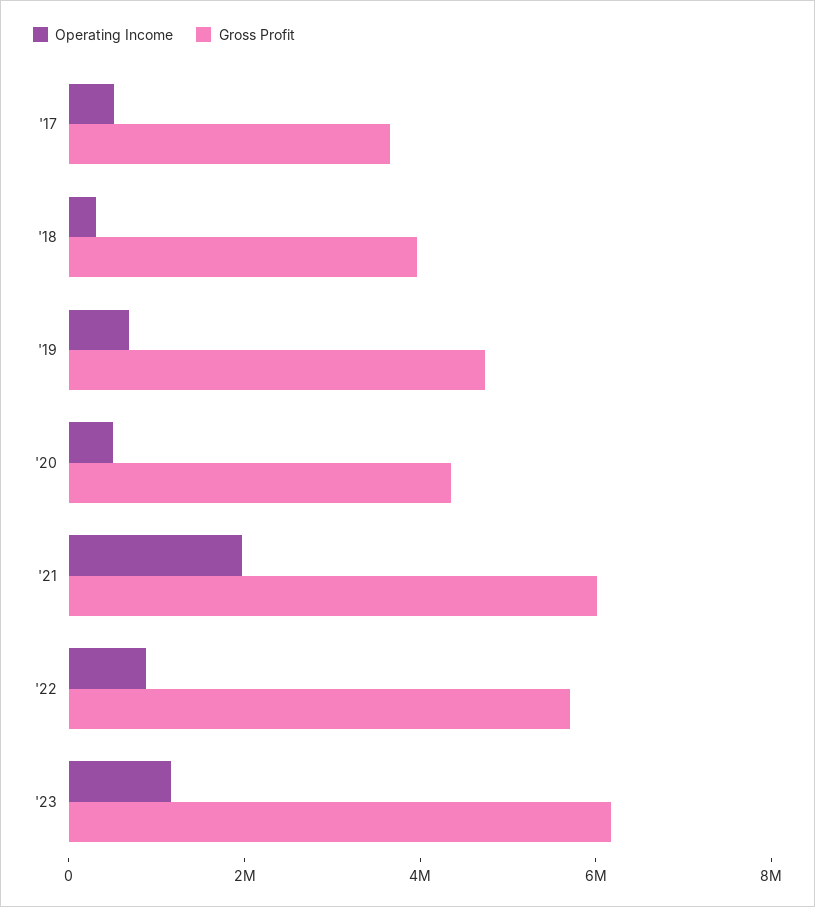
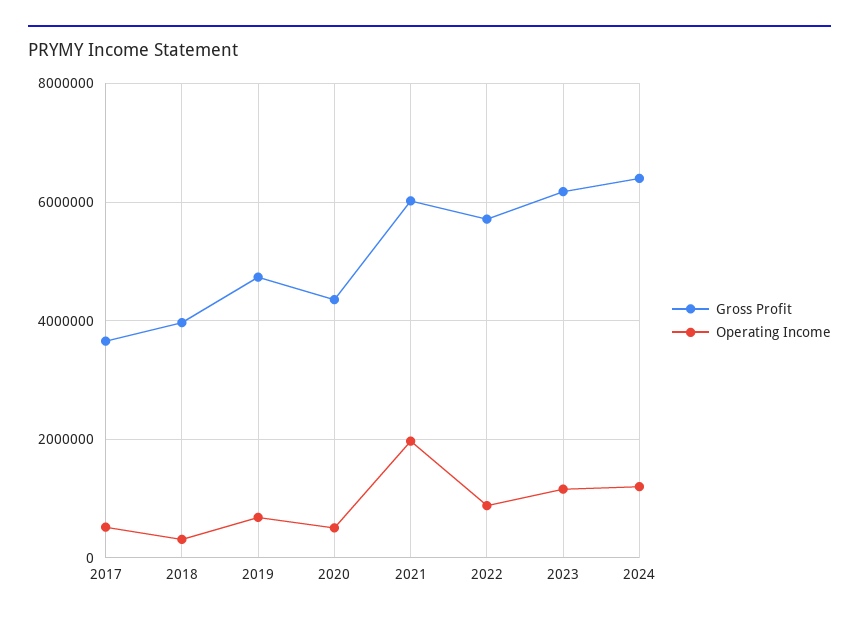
Gross Profit, 2024: none -> 6400000
Operating Income, 2024: none -> 1200000

